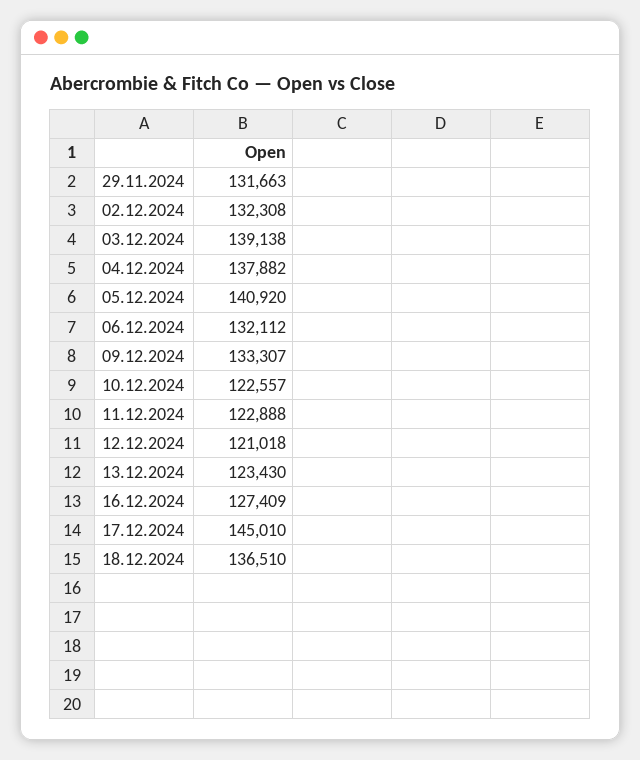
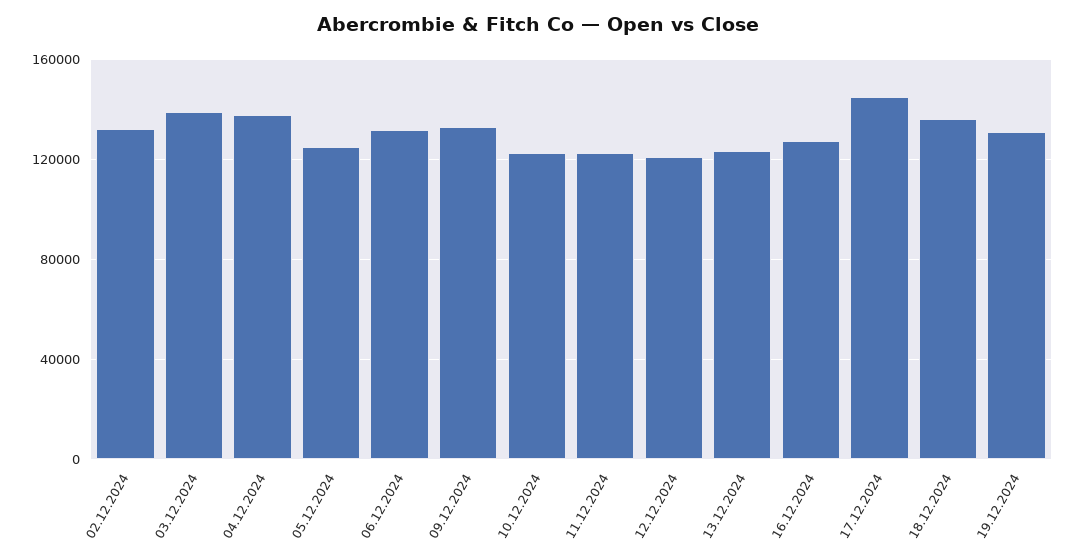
29.11.2024: 131663 -> none
05.12.2024: 140920 -> 125000
19.12.2024: none -> 130000

